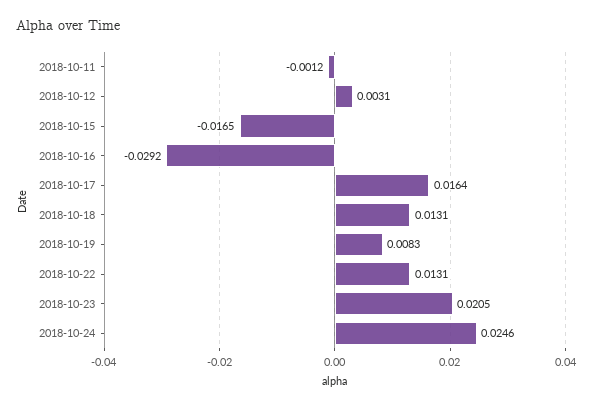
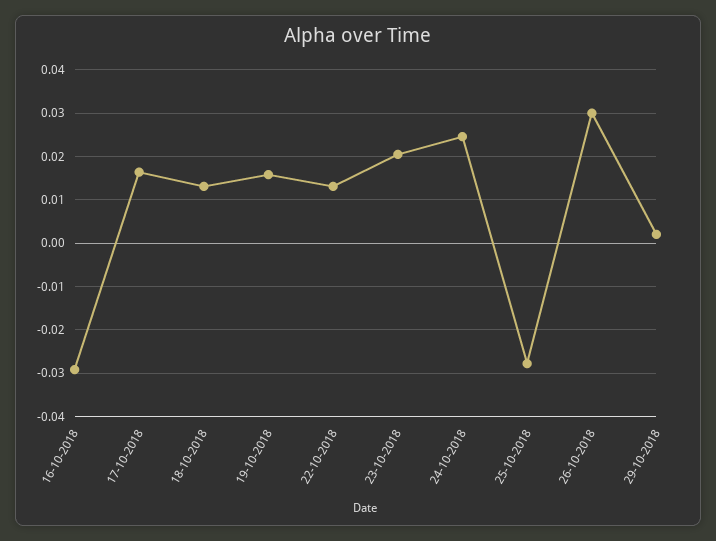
2018-10-11: -0.0012 -> none
2018-10-12: 0.0031 -> none
2018-10-15: -0.0165 -> none
2018-10-19: 0.0083 -> 0.016
25-10-2018: none -> -0.028
26-10-2018: none -> 0.03
29-10-2018: none -> 0.002

